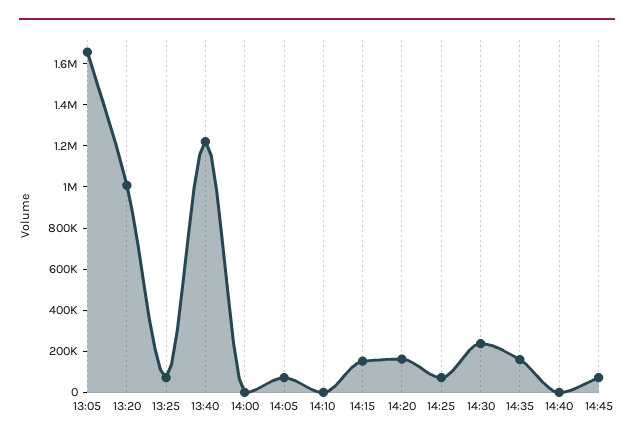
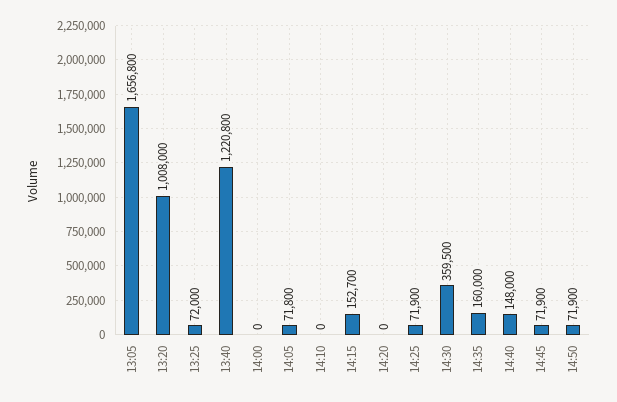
14:20: 150000 -> 0
14:30: 250000 -> 359500
14:40: 0 -> 148000
14:50: none -> 71900

